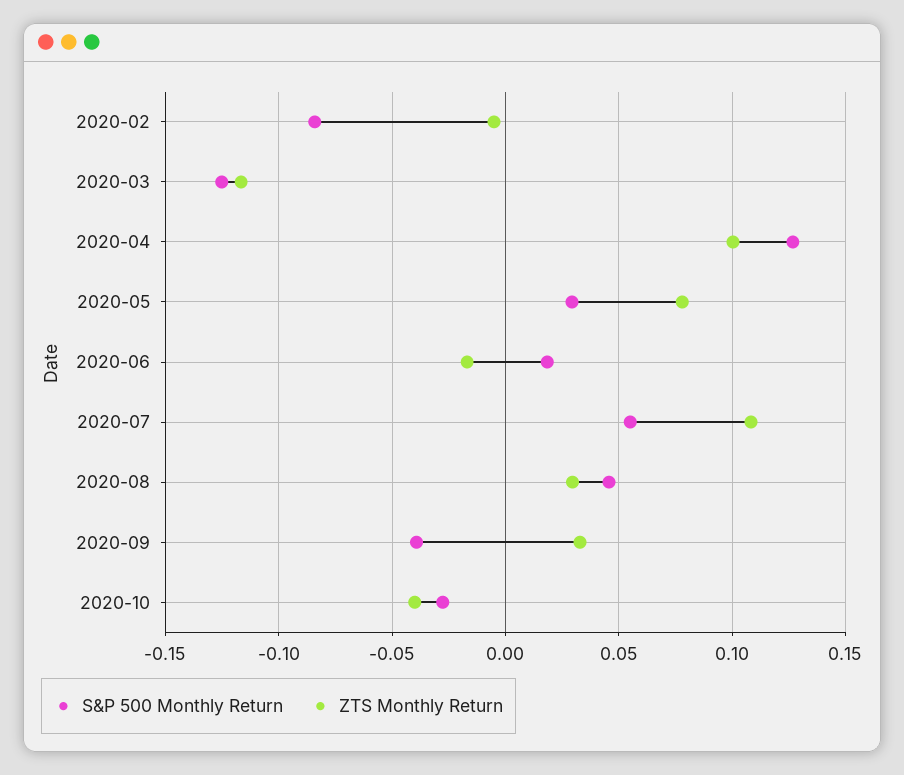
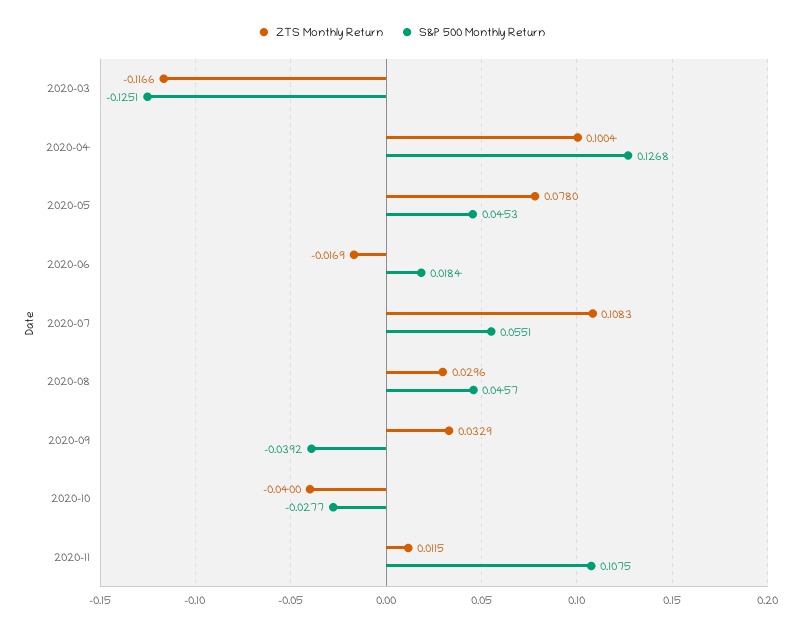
S&P 500 Monthly Return, 2020-02: -0.085 -> none
ZTS Monthly Return, 2020-02: -0.005 -> none
S&P 500 Monthly Return, 2020-05: 0.03 -> 0.0453
ZTS Monthly Return, 2020-11: none -> 0.0115
S&P 500 Monthly Return, 2020-11: none -> 0.1075

